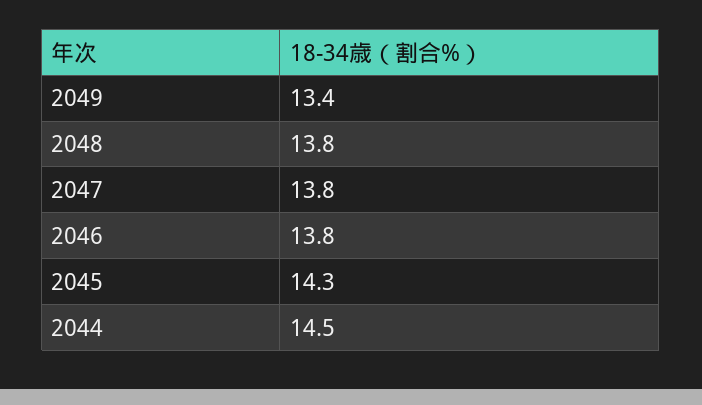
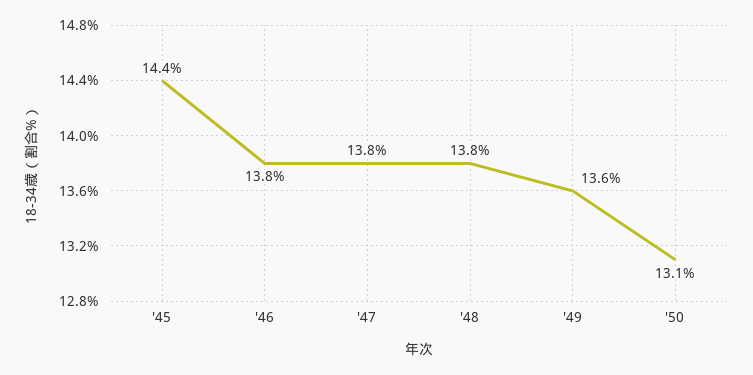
2049: 13.4 -> 13.6
2045: 14.3 -> 14.4
2044: 14.5 -> none
'50: none -> 13.1

